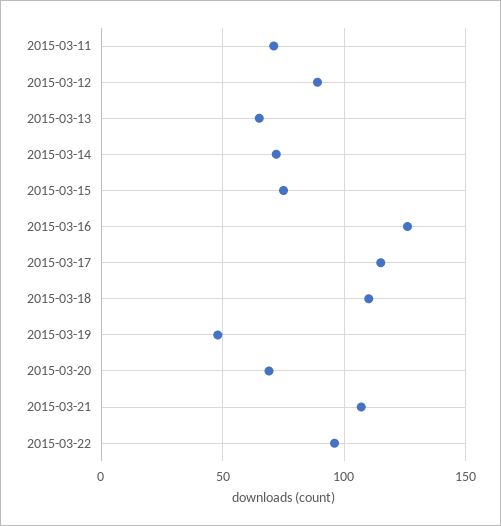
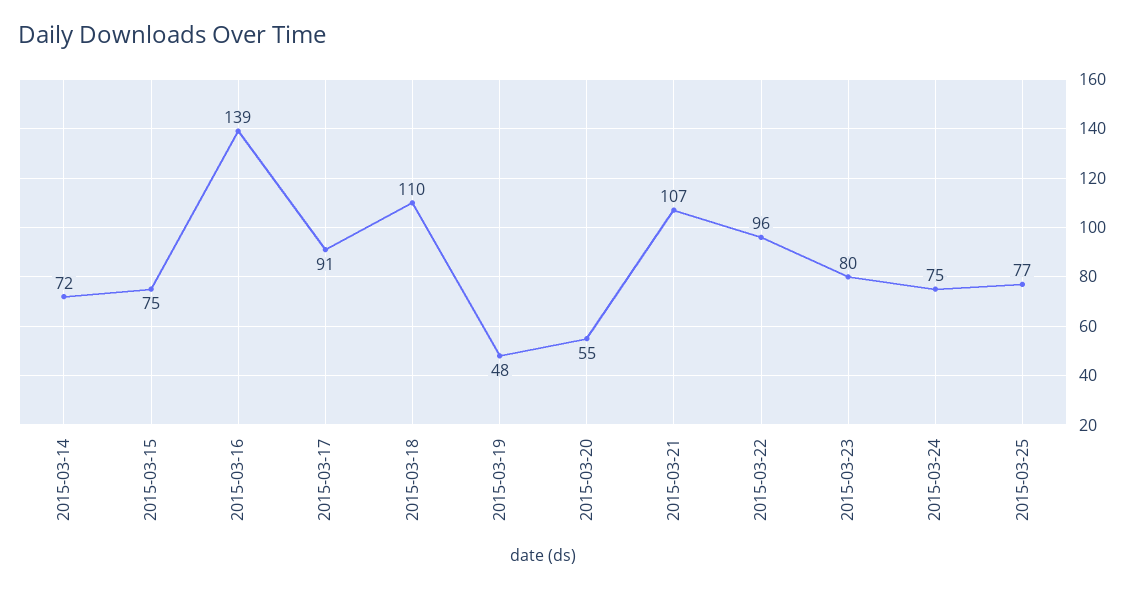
2015-03-11: 70 -> none
2015-03-12: 90 -> none
2015-03-13: 65 -> none
2015-03-16: 125 -> 139
2015-03-17: 115 -> 91
2015-03-20: 70 -> 55
2015-03-23: none -> 80
2015-03-24: none -> 75
2015-03-25: none -> 77

